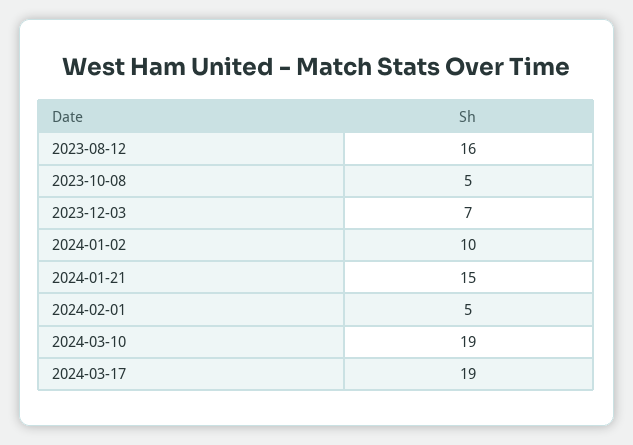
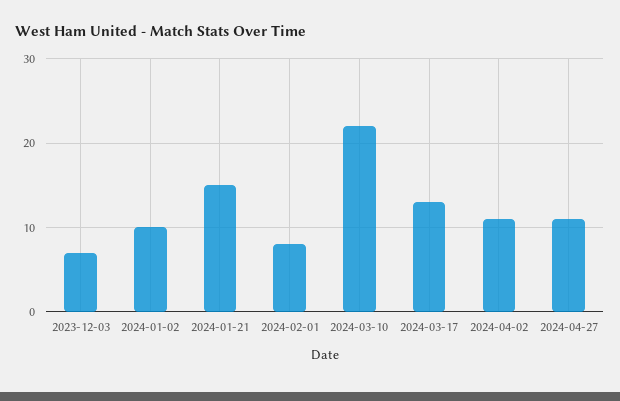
2023-08-12: 16 -> none
2023-10-08: 5 -> none
2024-02-01: 5 -> 8
2024-03-10: 19 -> 22
2024-03-17: 19 -> 13
2024-04-02: none -> 11
2024-04-27: none -> 11

